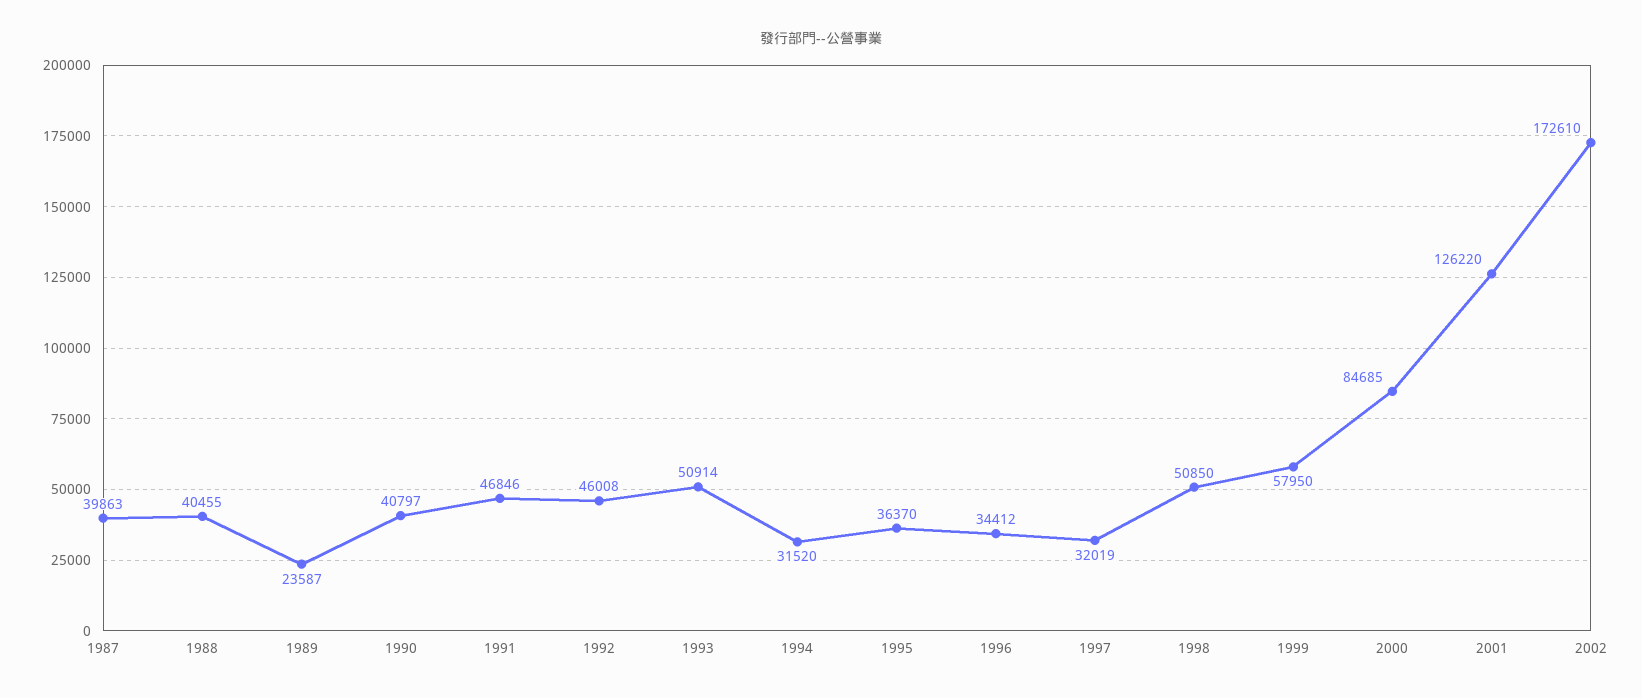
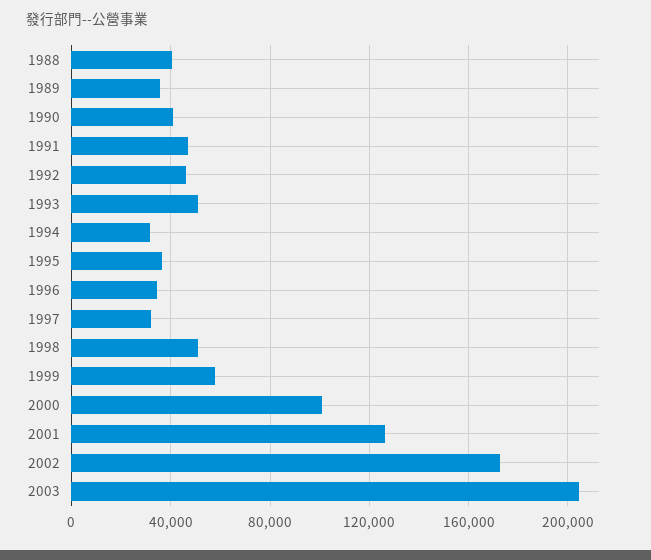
1987: 39863 -> none
1989: 23587 -> 35000
2000: 84685 -> 100000
2003: none -> 205000

